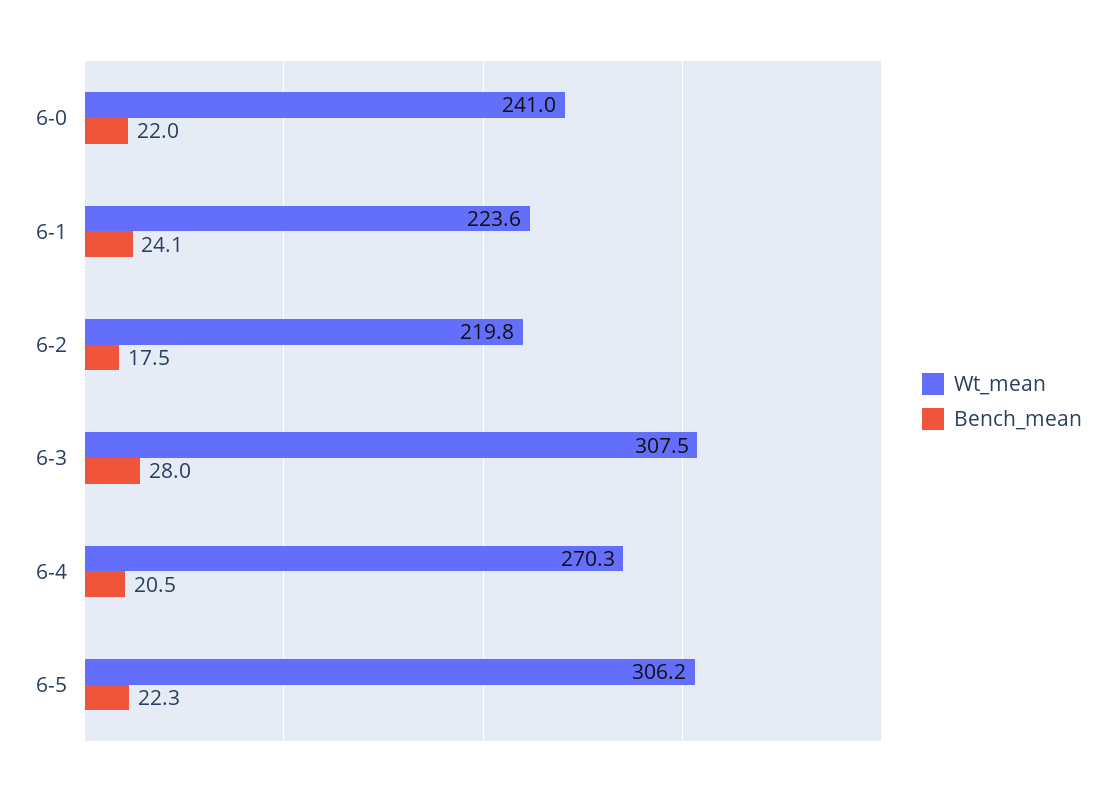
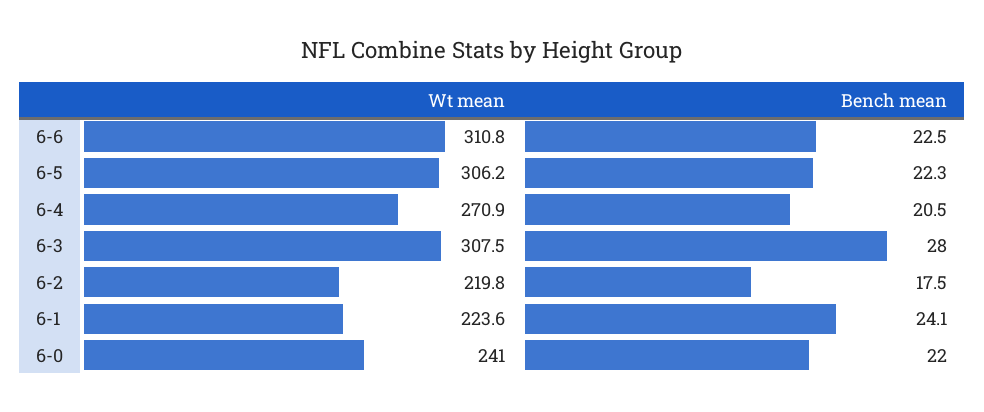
Wt_mean, 6-4: 270.3 -> 270.9
Wt_mean, 6-6: none -> 310.8
Bench_mean, 6-6: none -> 22.5

